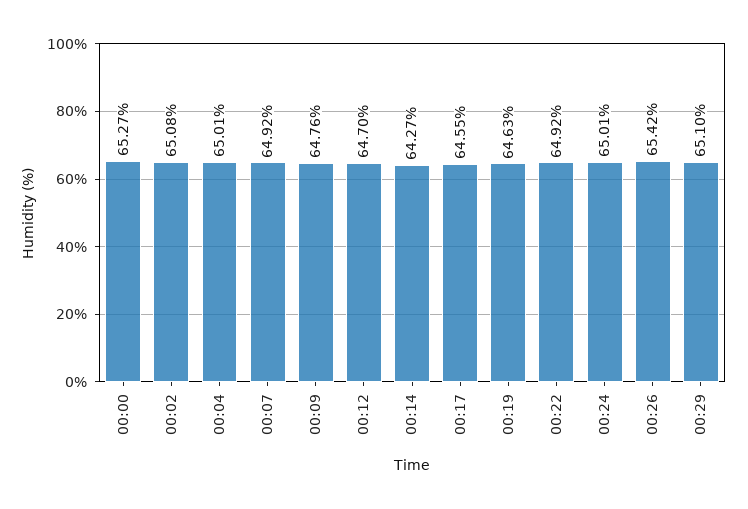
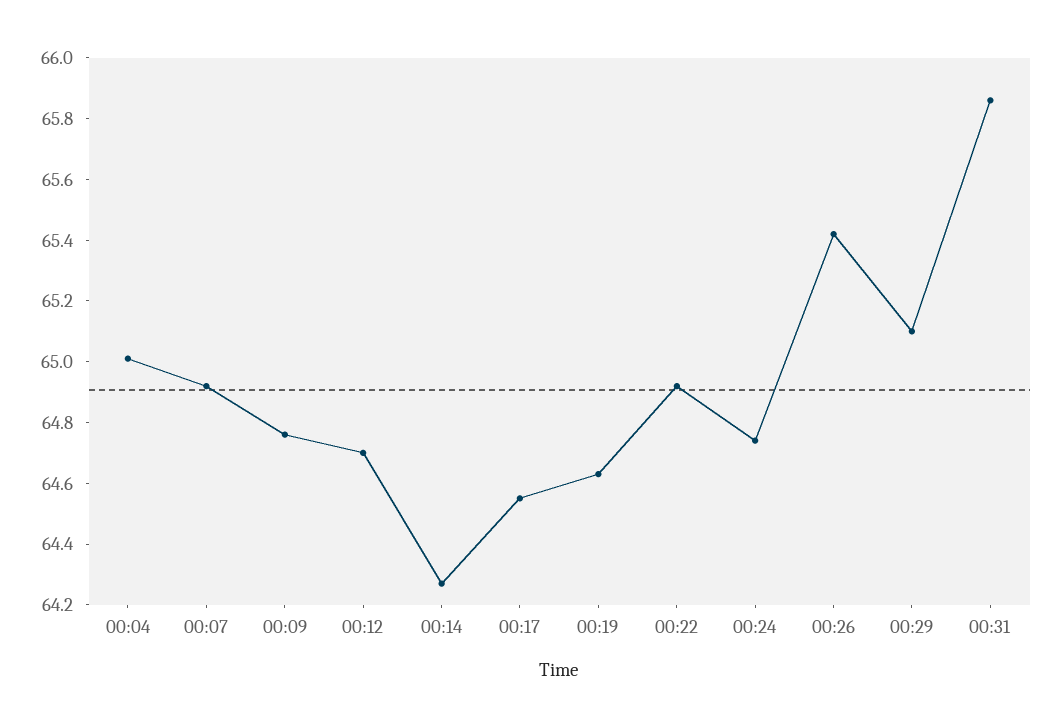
00:00: 65.27 -> none
00:02: 65.08 -> none
00:24: 65.01 -> 64.75
00:31: none -> 65.85

